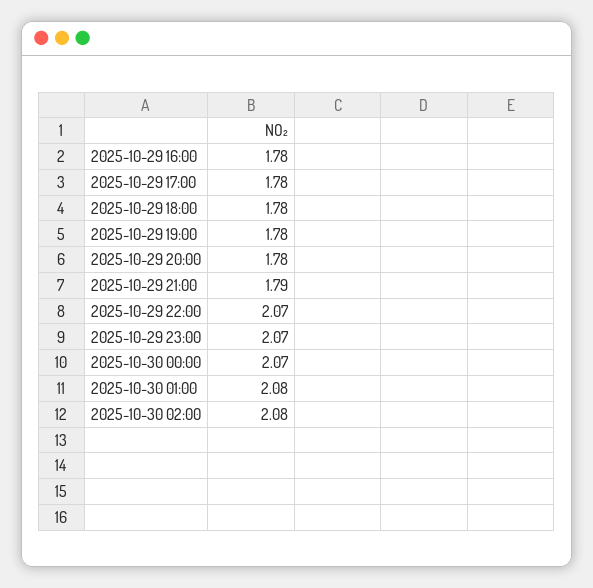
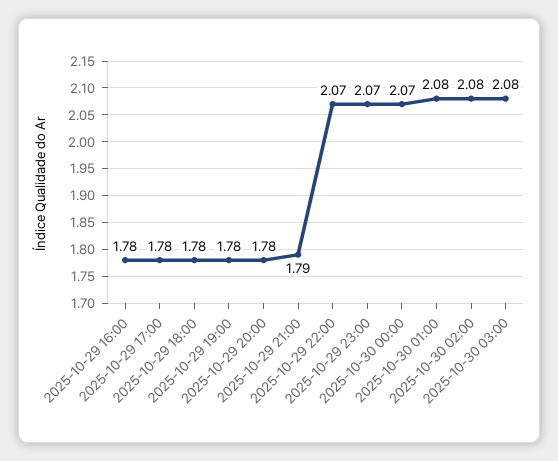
2025-10-30 03:00: none -> 2.08

